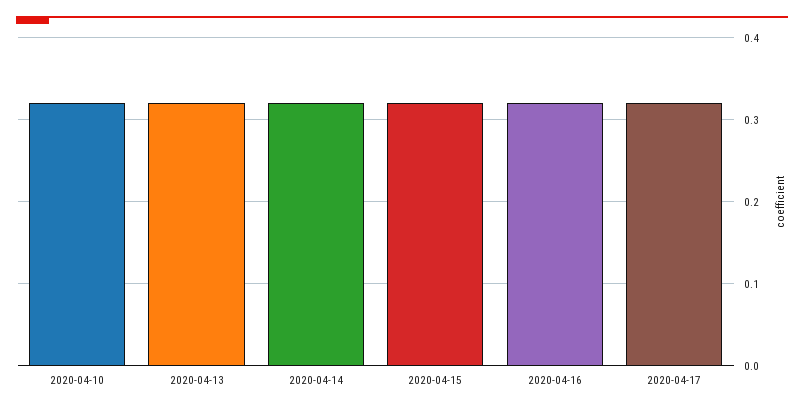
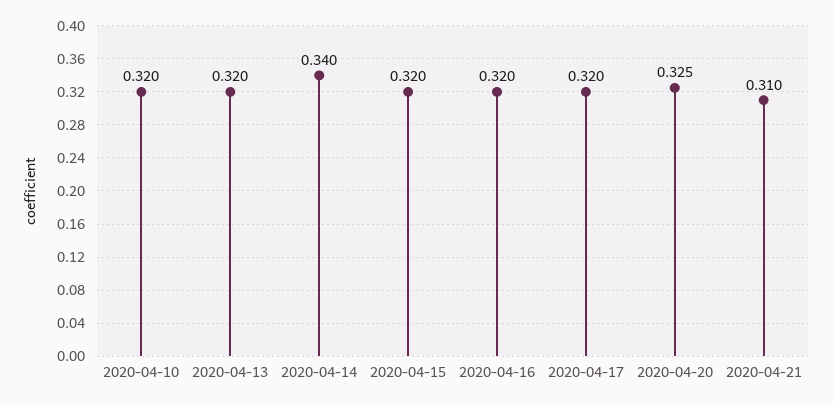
2020-04-14: 0.32 -> 0.34
2020-04-20: none -> 0.325
2020-04-21: none -> 0.31

